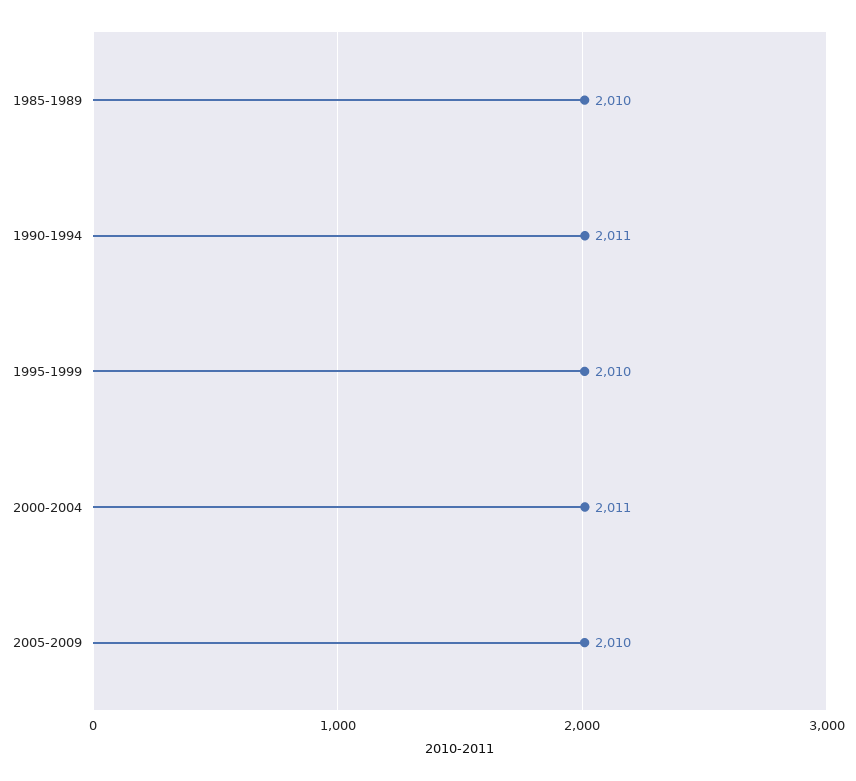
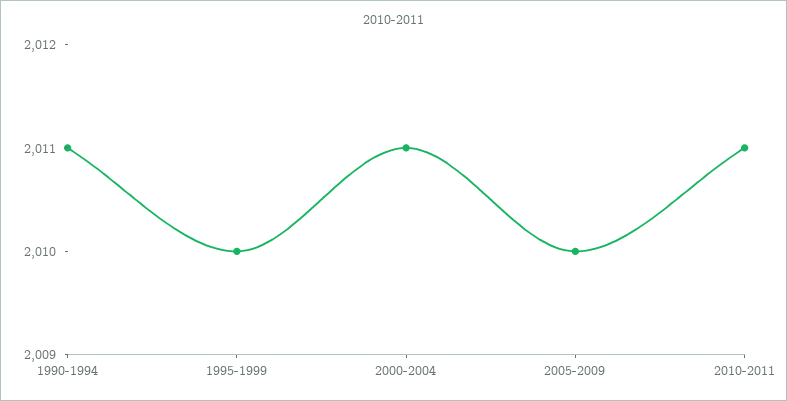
1985-1989: 2010 -> none
2010-2011: none -> 2011

